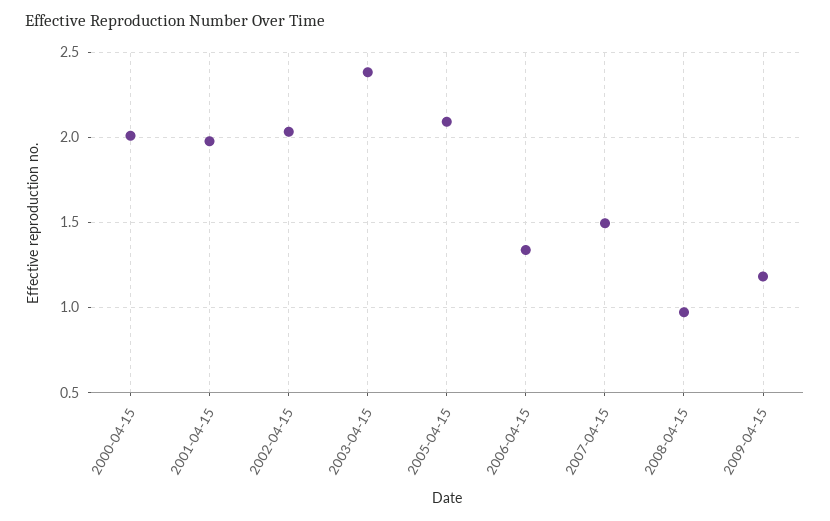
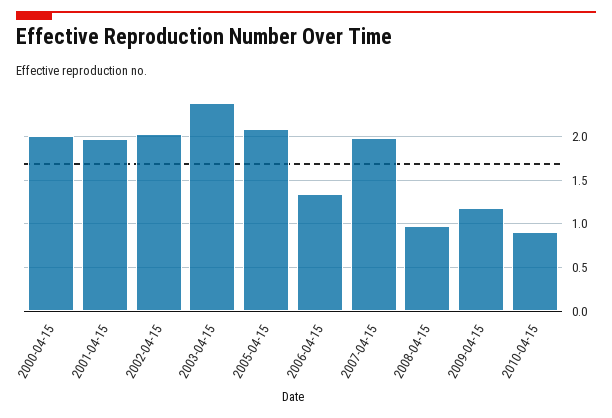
2007-04-15: 1.5 -> 2
2010-04-15: none -> 0.9

